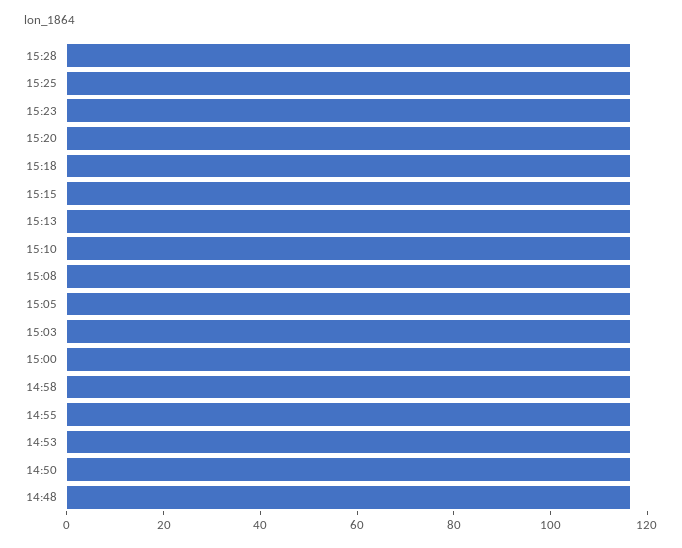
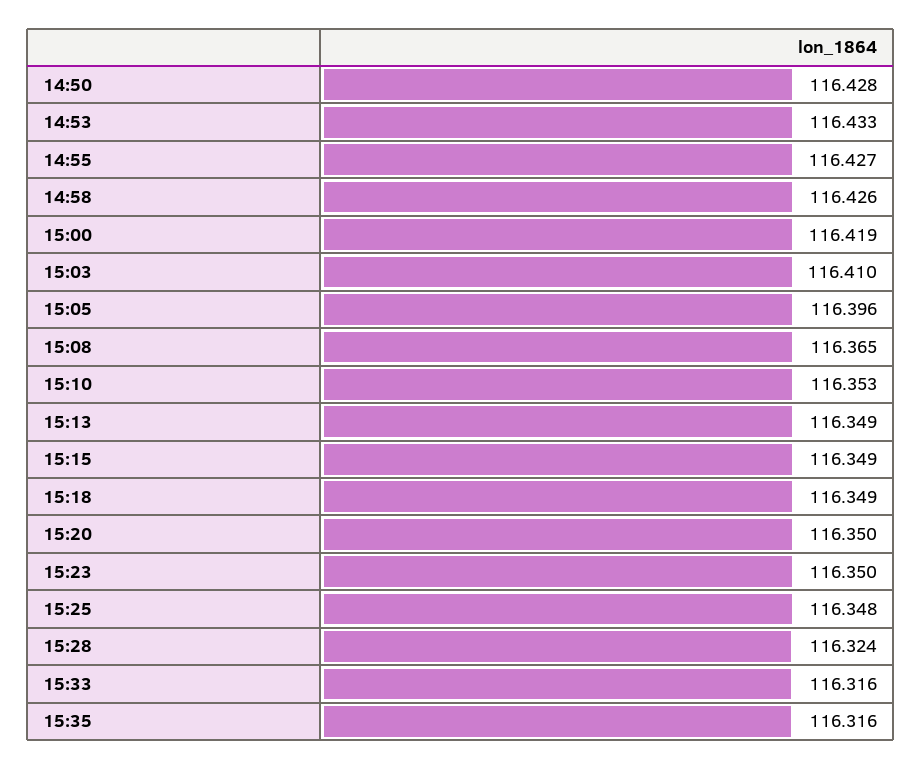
14:48: 115 -> none
15:33: none -> 116.316
15:35: none -> 116.316

